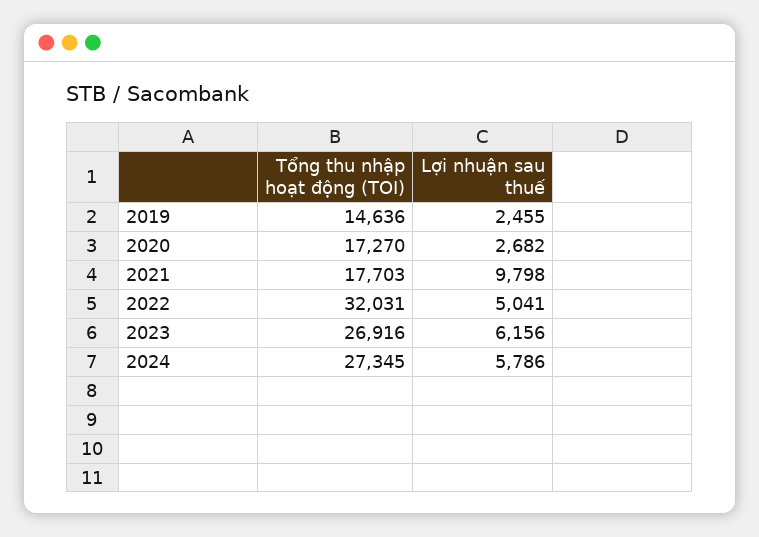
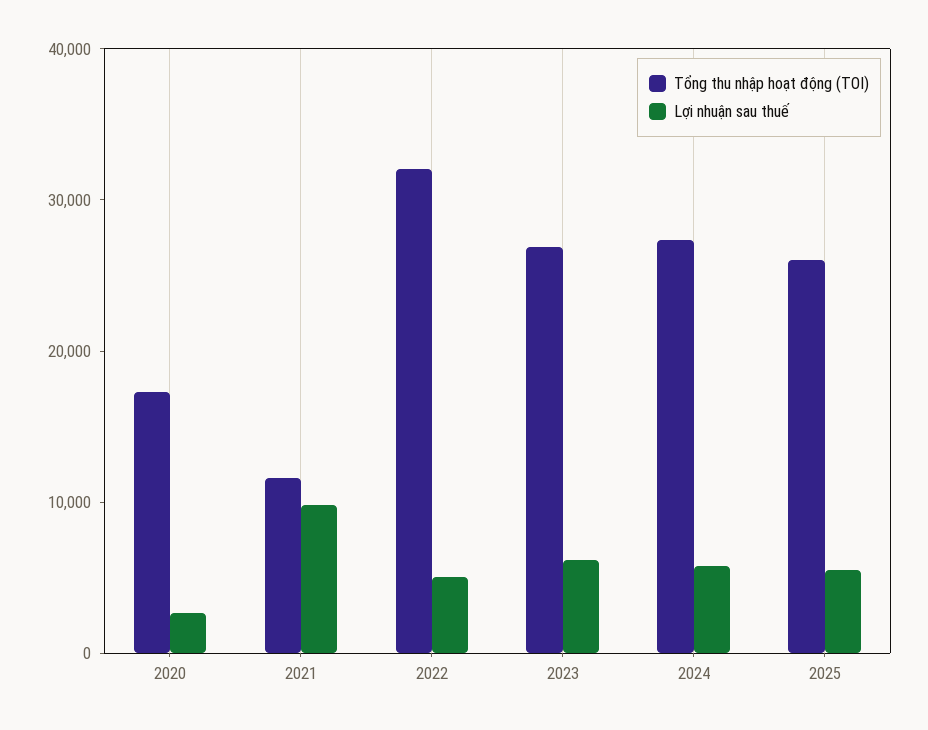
Tổng thu nhập hoạt động (TOI), 2019: 14636 -> none
Lợi nhuận sau thuế, 2019: 2455 -> none
Tổng thu nhập hoạt động (TOI), 2021: 17703 -> 12000
Tổng thu nhập hoạt động (TOI), 2025: none -> 26000
Lợi nhuận sau thuế, 2025: none -> 6000

